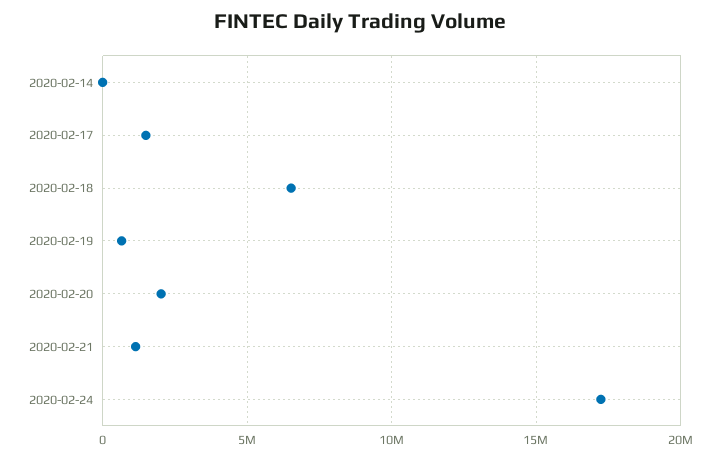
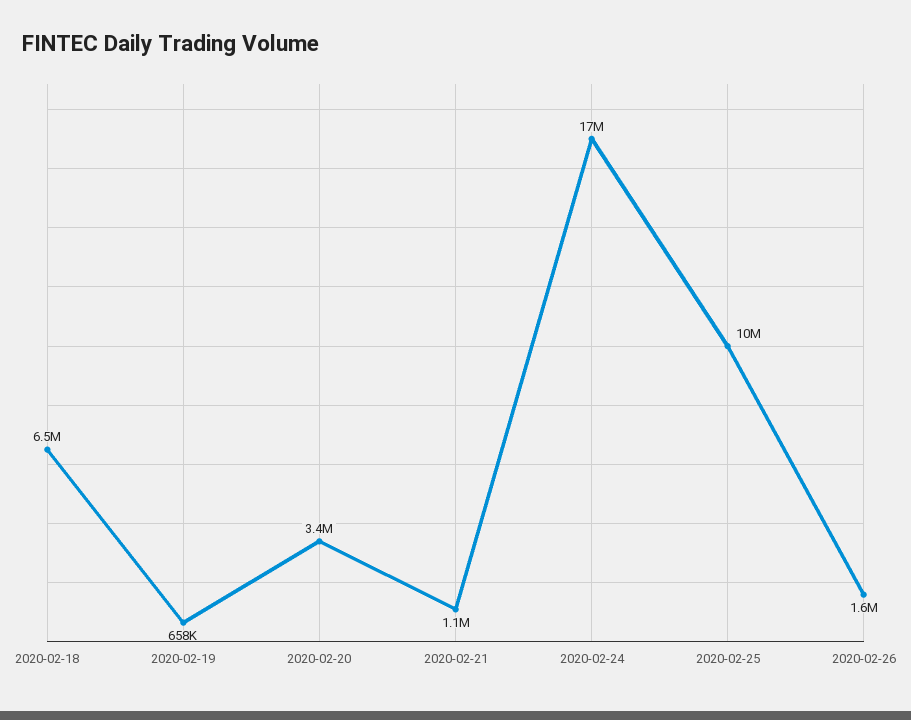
2020-02-14: 0 -> none
2020-02-17: 1500000 -> none
2020-02-20: 2000000 -> 3400000
2020-02-25: none -> 10000000
2020-02-26: none -> 1600000

